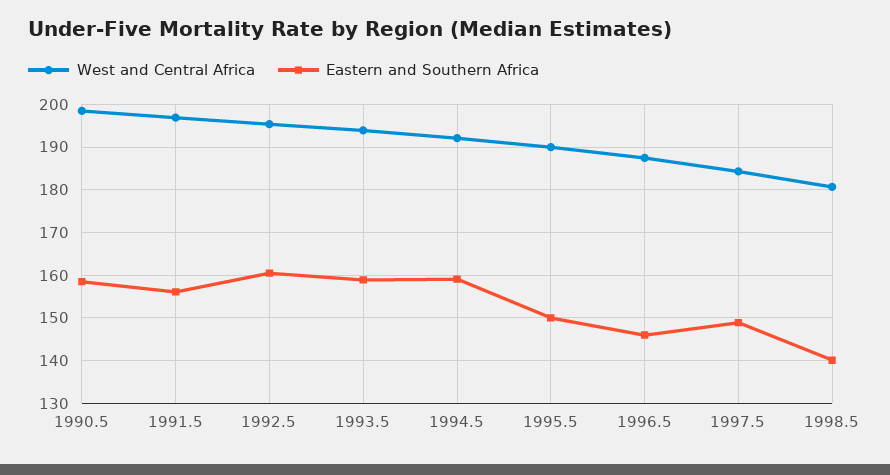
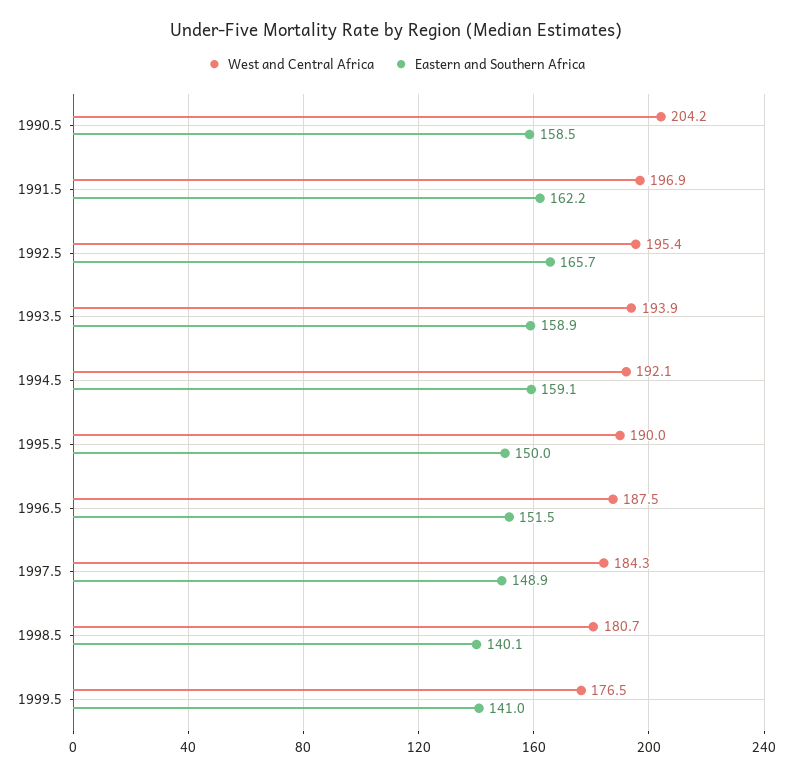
West and Central Africa, 1990.5: 198 -> 204.2
Eastern and Southern Africa, 1991.5: 156 -> 162.2
Eastern and Southern Africa, 1992.5: 160 -> 165.7
Eastern and Southern Africa, 1996.5: 146 -> 151.5
West and Central Africa, 1999.5: none -> 176.5
Eastern and Southern Africa, 1999.5: none -> 141

